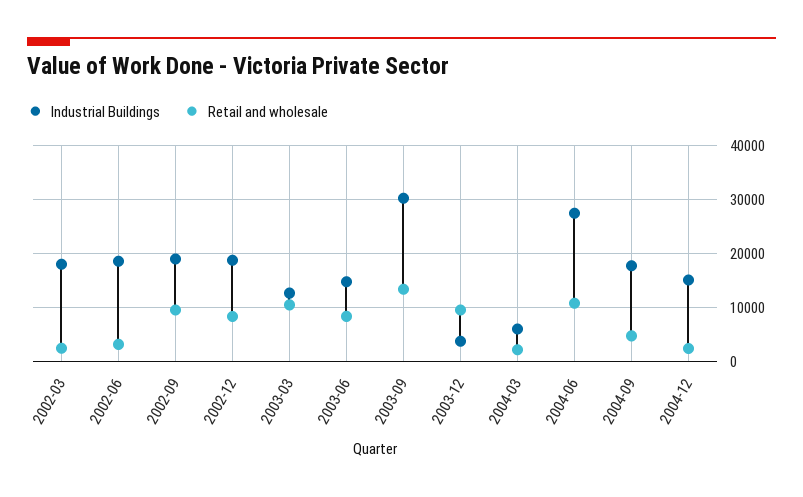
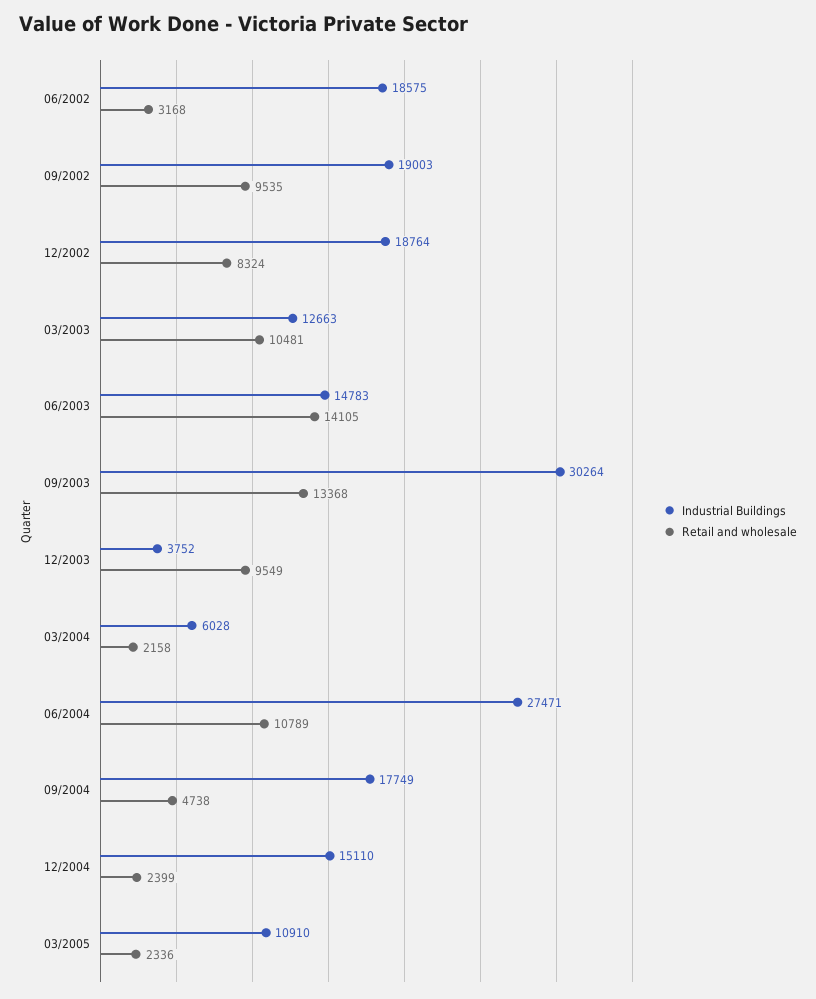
Industrial Buildings, 2002-03: 18000 -> none
Retail and wholesale, 2002-03: 2000 -> none
Retail and wholesale, 2003-06: 8000 -> 14105
Industrial Buildings, 03/2005: none -> 10910
Retail and wholesale, 03/2005: none -> 2336

